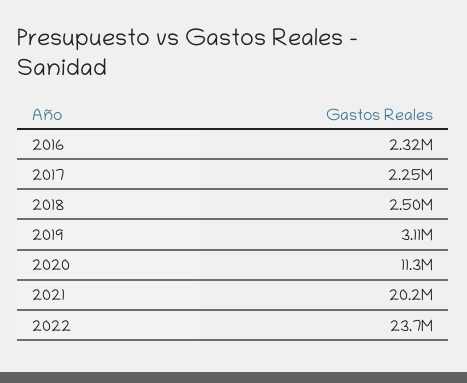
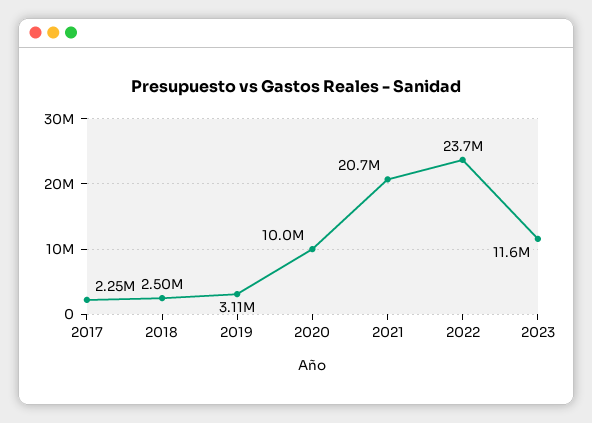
2016: 2320000 -> none
2020: 11300000 -> 10000000
2021: 20200000 -> 20700000
2023: none -> 11600000

